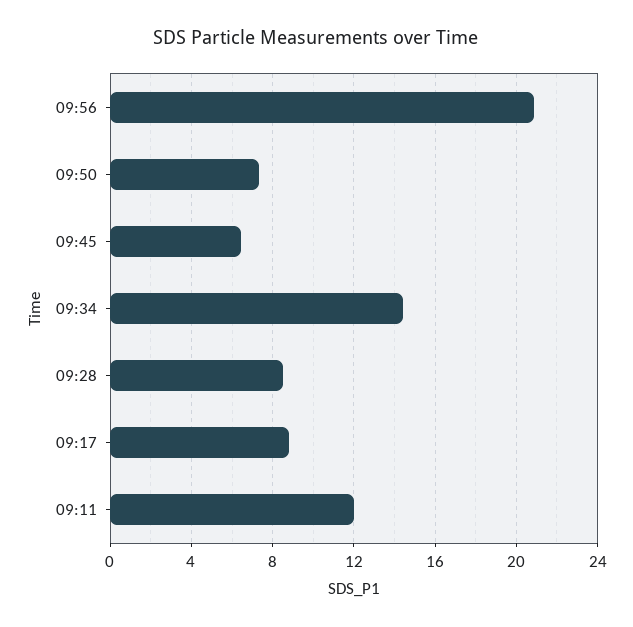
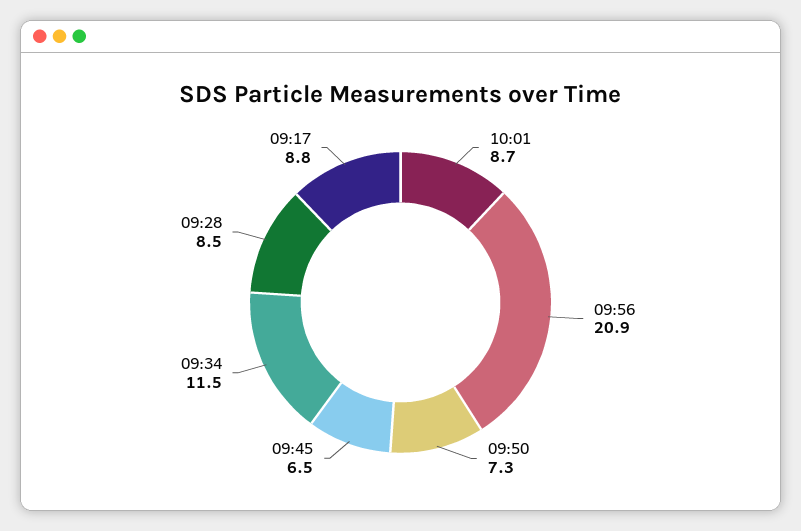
09:34: 14.5 -> 11.5
09:11: 12 -> none
10:01: none -> 8.7

